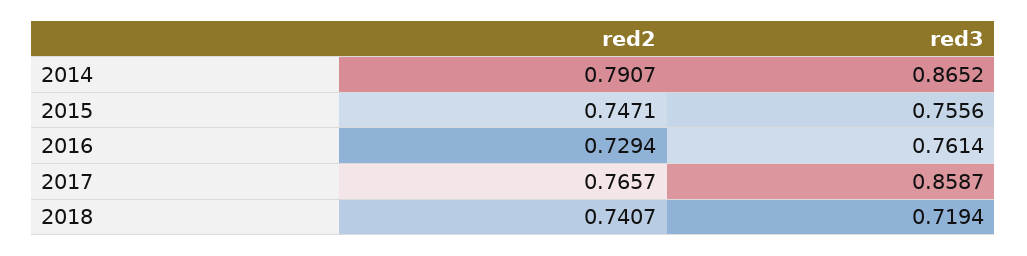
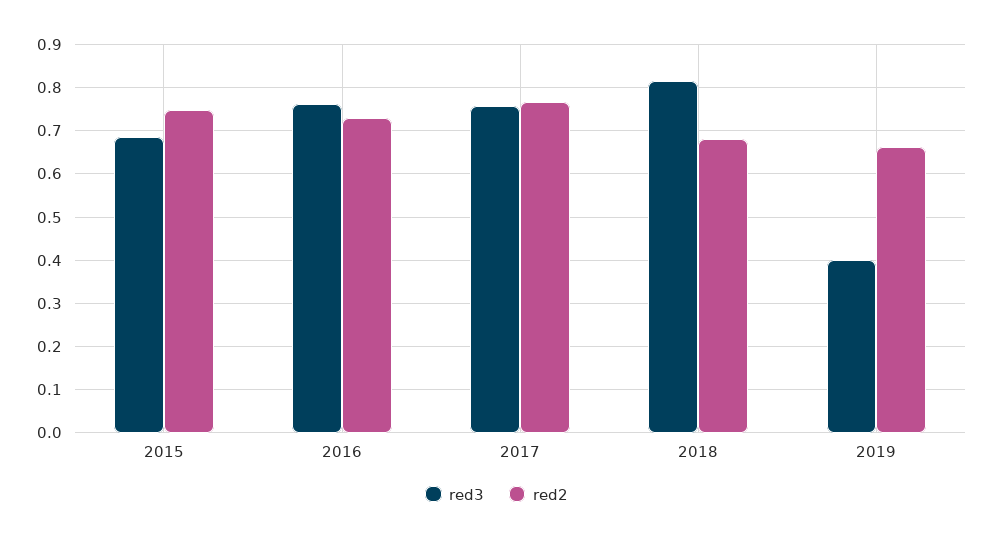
red2, 2014: 0.7907 -> none
red3, 2014: 0.8652 -> none
red3, 2015: 0.7556 -> 0.68
red3, 2017: 0.8587 -> 0.76
red2, 2018: 0.7407 -> 0.68
red3, 2018: 0.7194 -> 0.82
red3, 2019: none -> 0.4
red2, 2019: none -> 0.66

